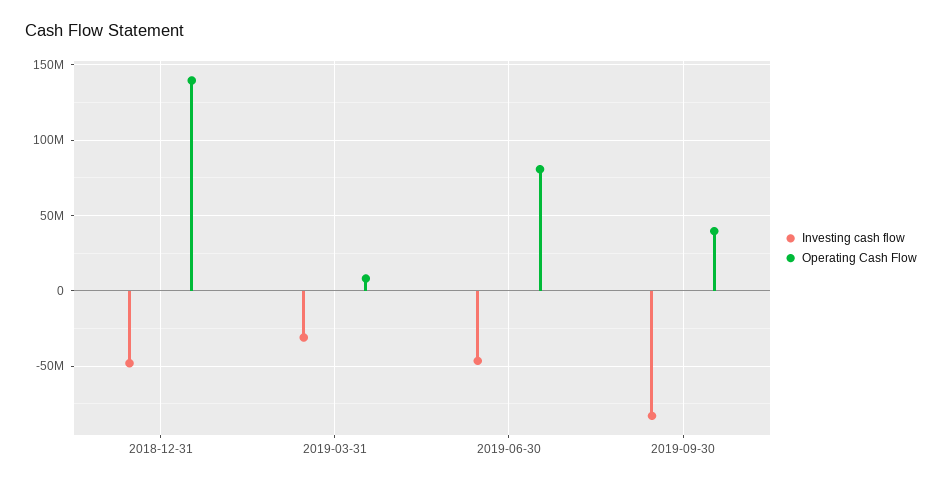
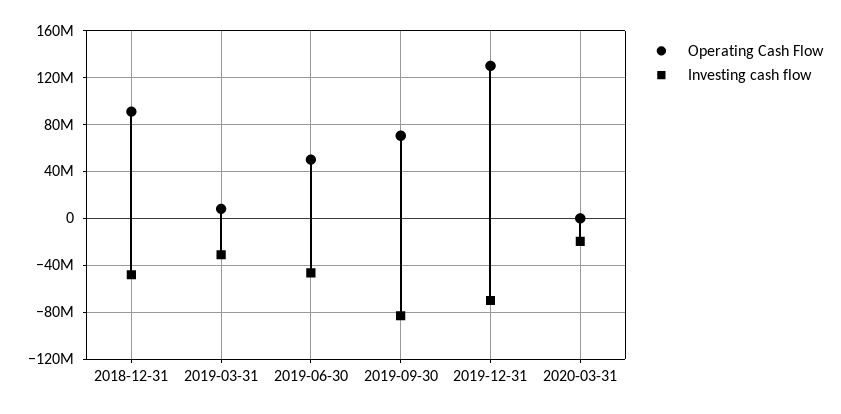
Operating Cash Flow, 2018-12-31: 140000000 -> 90000000
Operating Cash Flow, 2019-06-30: 80000000 -> 50000000
Operating Cash Flow, 2019-09-30: 40000000 -> 70000000
Operating Cash Flow, 2019-12-31: none -> 130000000
Investing cash flow, 2019-12-31: none -> -70000000
Operating Cash Flow, 2020-03-31: none -> 0
Investing cash flow, 2020-03-31: none -> -20000000

